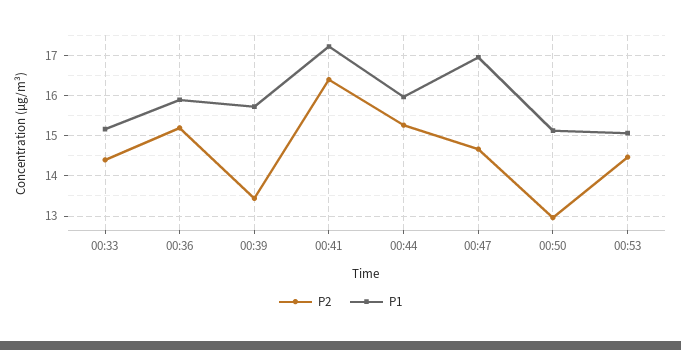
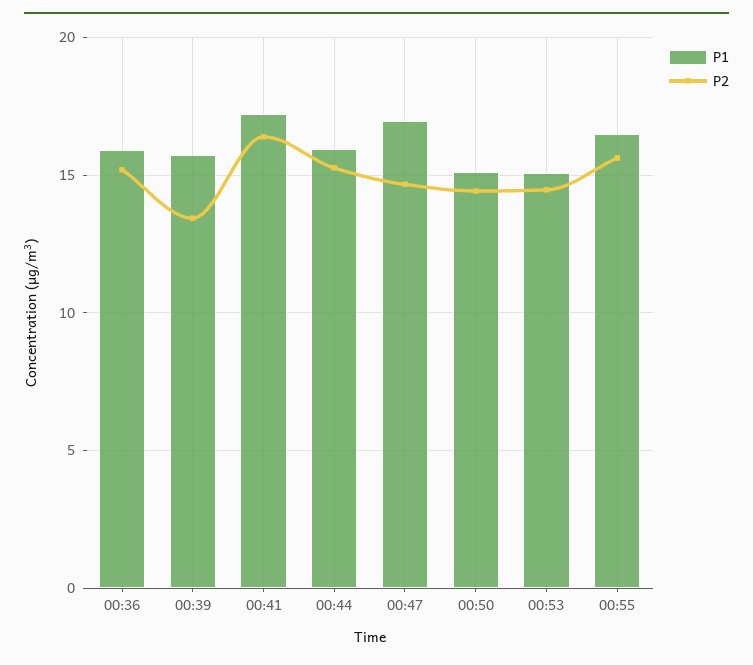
P2, 00:33: 14.4 -> none
P1, 00:33: 15.2 -> none
P2, 00:50: 13 -> 14.5
P1, 00:55: none -> 16.5
P2, 00:55: none -> 15.5

